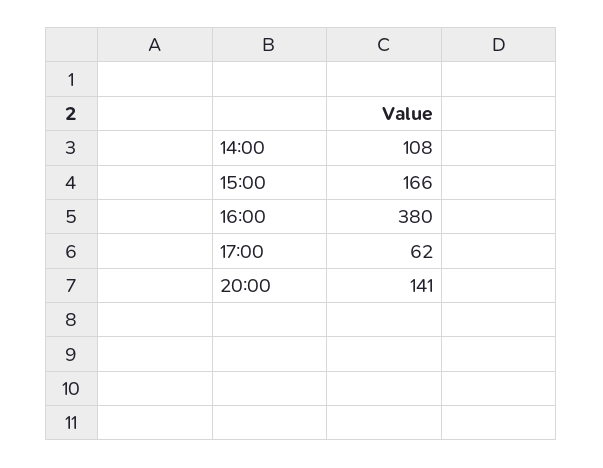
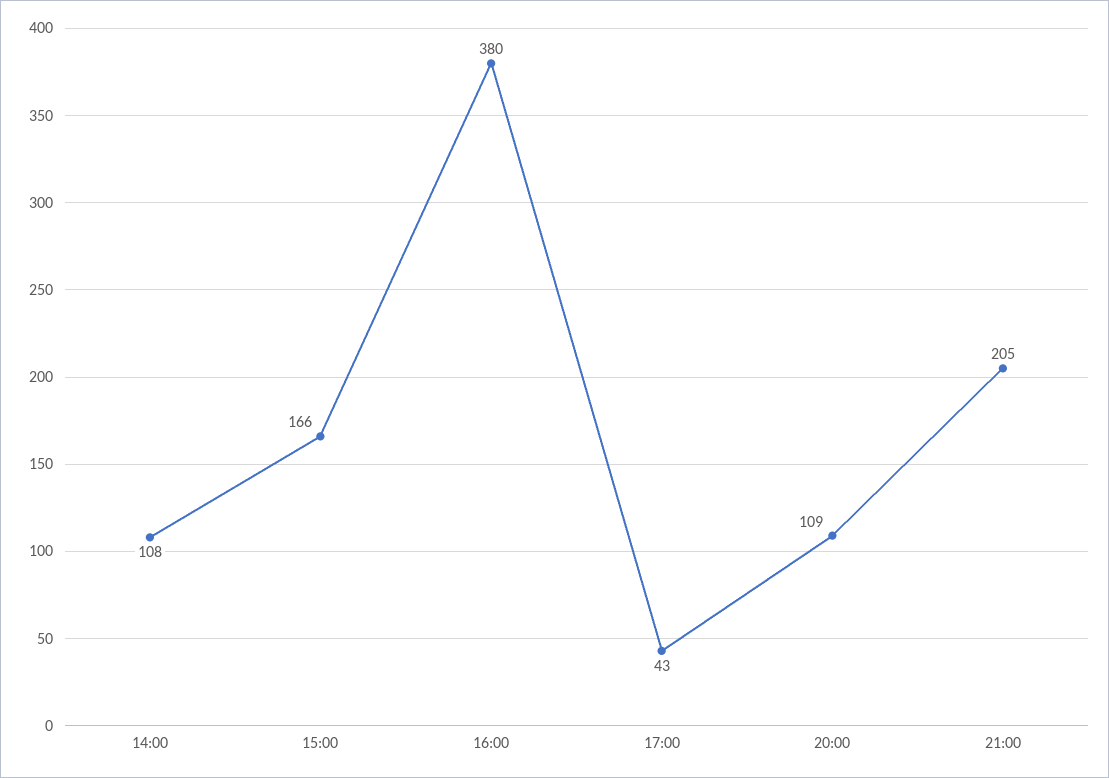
17:00: 62 -> 43
20:00: 141 -> 109
21:00: none -> 205

